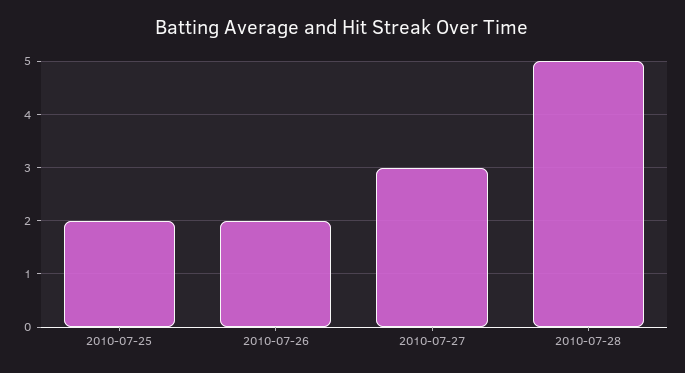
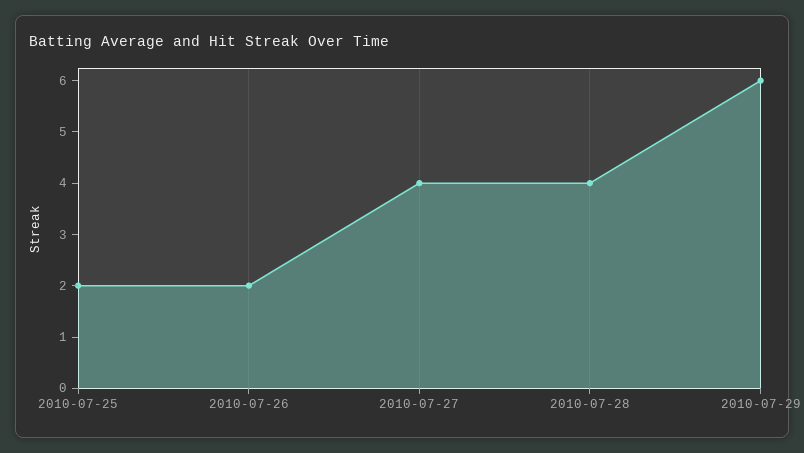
2010-07-27: 3 -> 4
2010-07-28: 5 -> 4
2010-07-29: none -> 6

